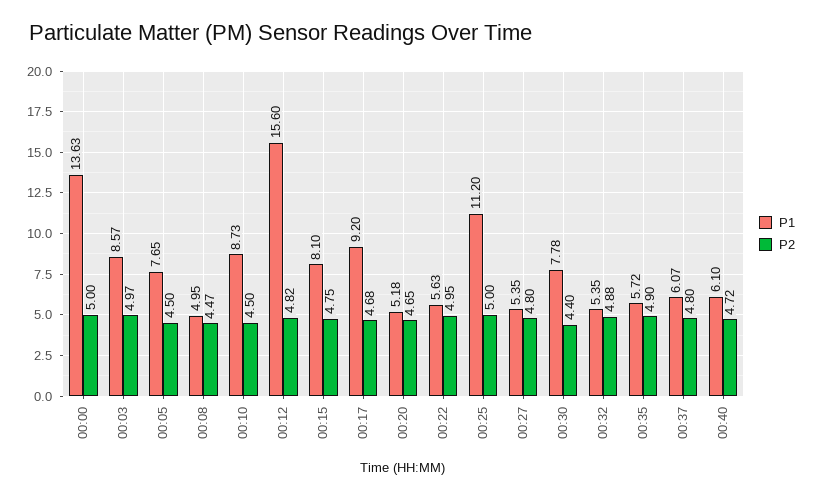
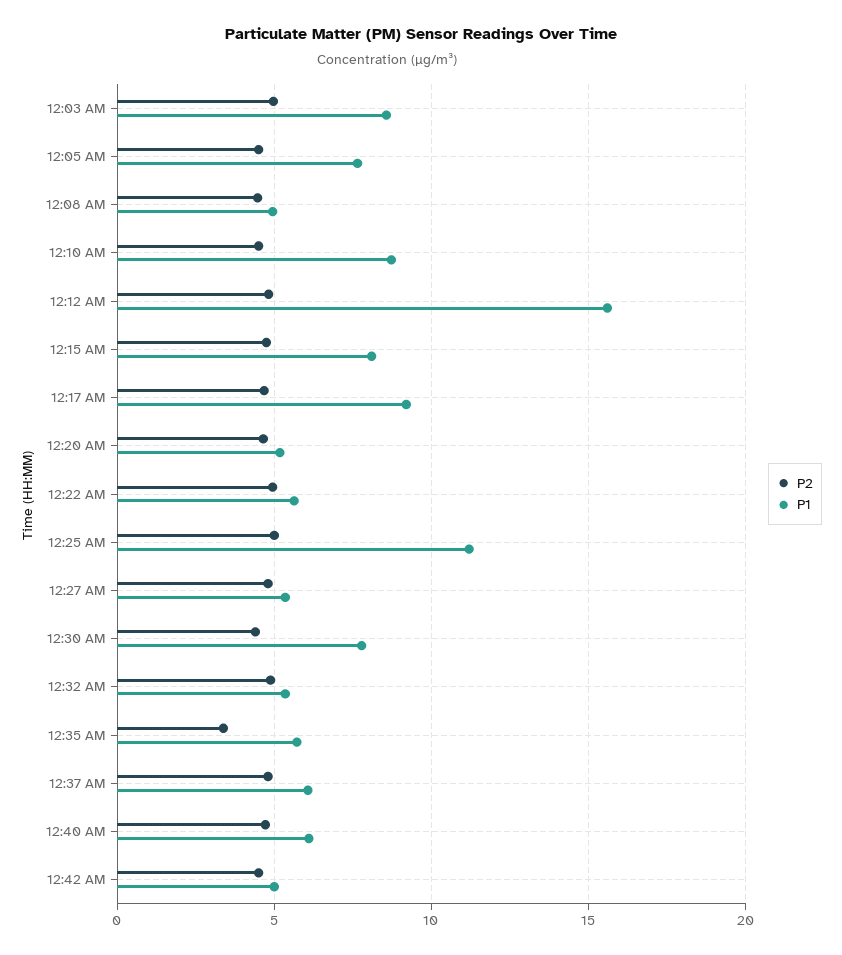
P1, 00:00: 13.63 -> none
P2, 00:00: 5 -> none
P2, 00:35: 4.9 -> 3.5
P2, 12:42 AM: none -> 4.5
P1, 12:42 AM: none -> 5

